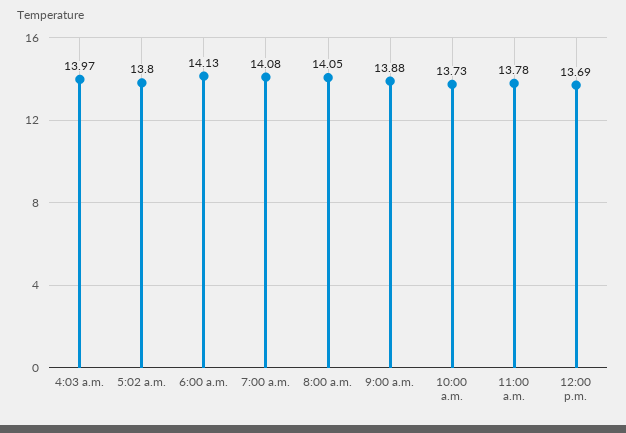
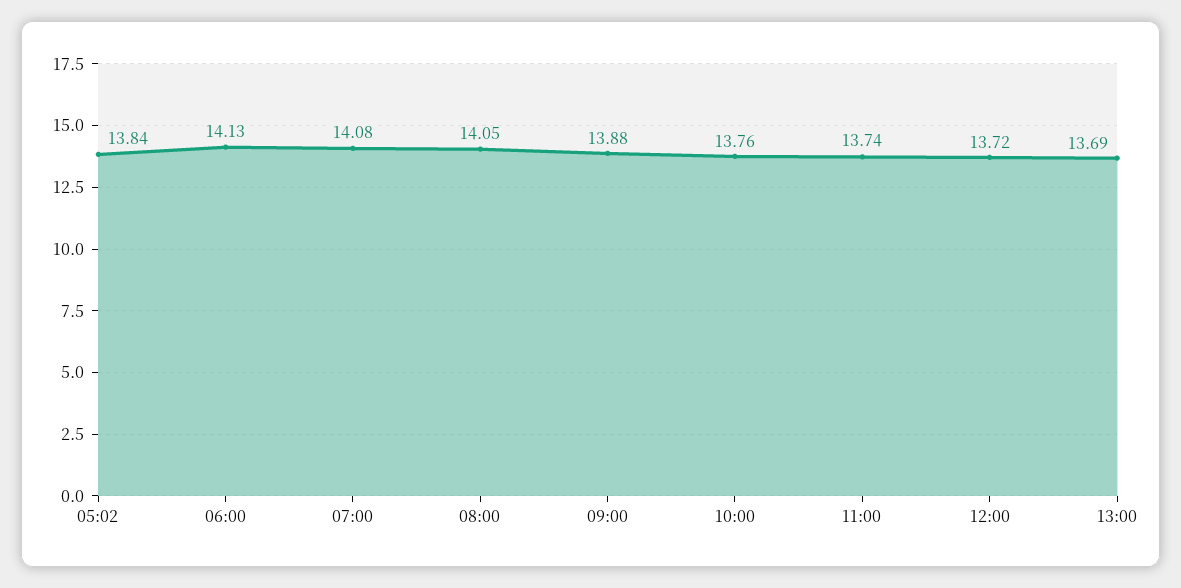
4:03 a.m.: 13.97 -> none
5:02 a.m.: 13.8 -> 13.84
10:00 a.m.: 13.73 -> 13.76
11:00 a.m.: 13.78 -> 13.74
12:00 p.m.: 13.69 -> 13.72
13:00: none -> 13.69

